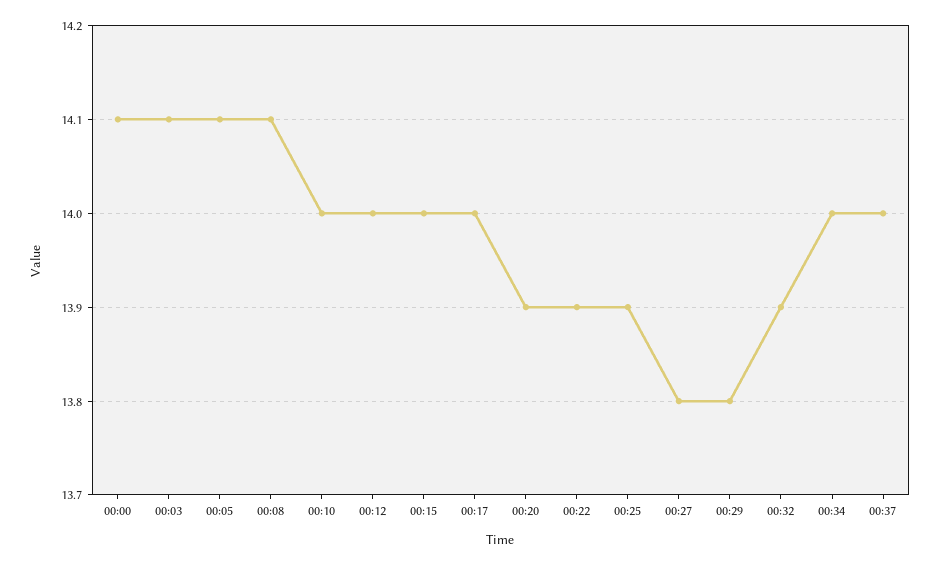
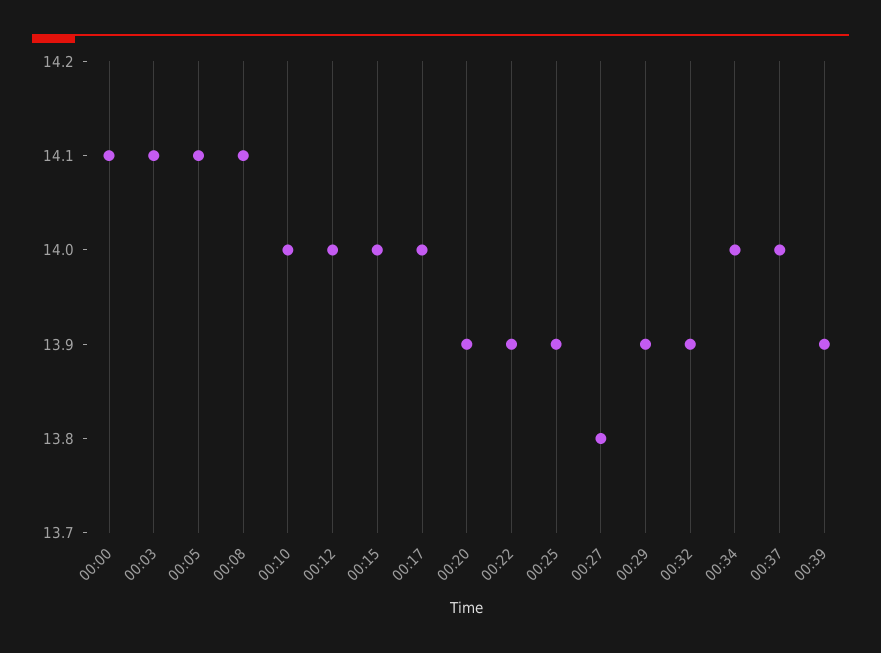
00:29: 13.8 -> 13.9
00:39: none -> 13.9

